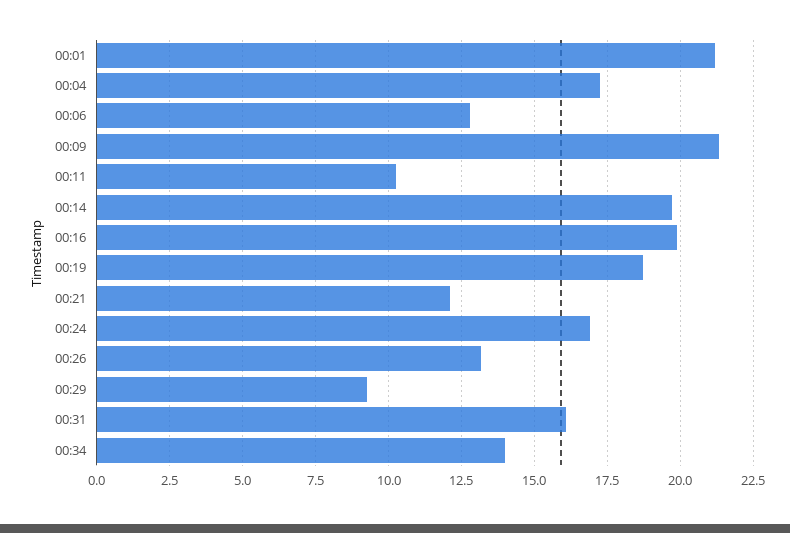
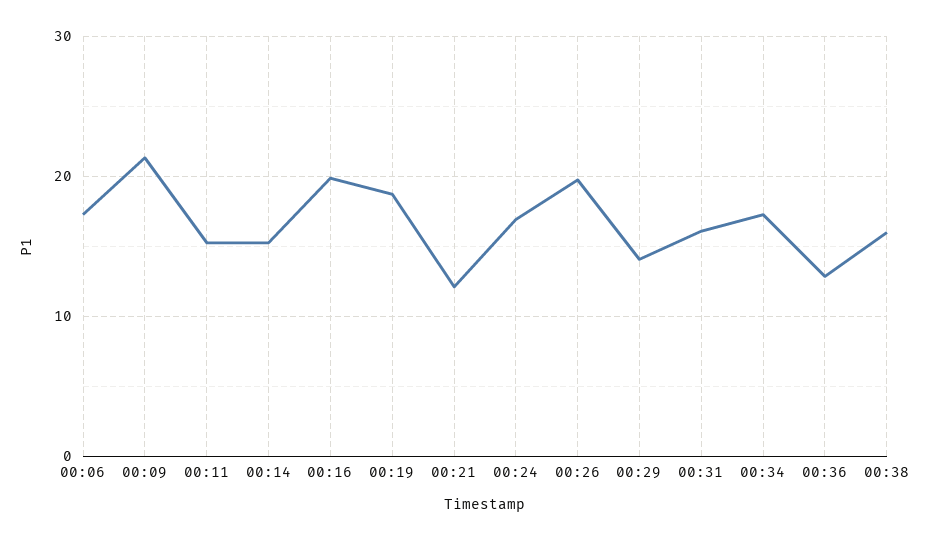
00:01: 21.25 -> none
00:04: 17.25 -> none
00:06: 12.75 -> 17
00:11: 10.25 -> 15
00:14: 19.75 -> 15
00:26: 13.25 -> 20
00:29: 9.25 -> 14
00:34: 14 -> 17
00:36: none -> 13
00:38: none -> 16

